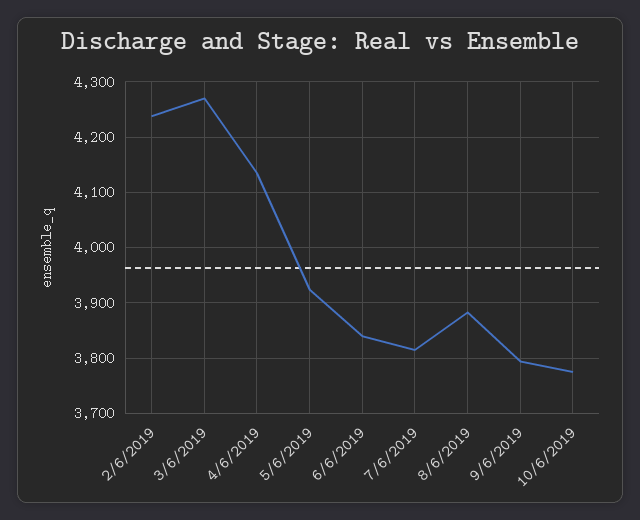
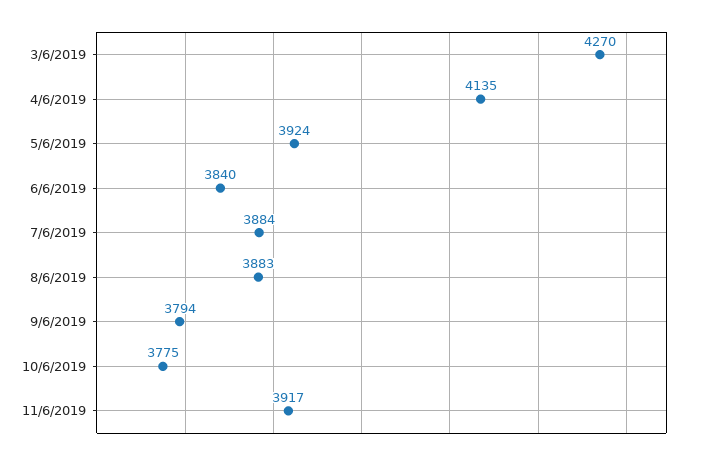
2/6/2019: 4240 -> none
7/6/2019: 3820 -> 3884
11/6/2019: none -> 3917

